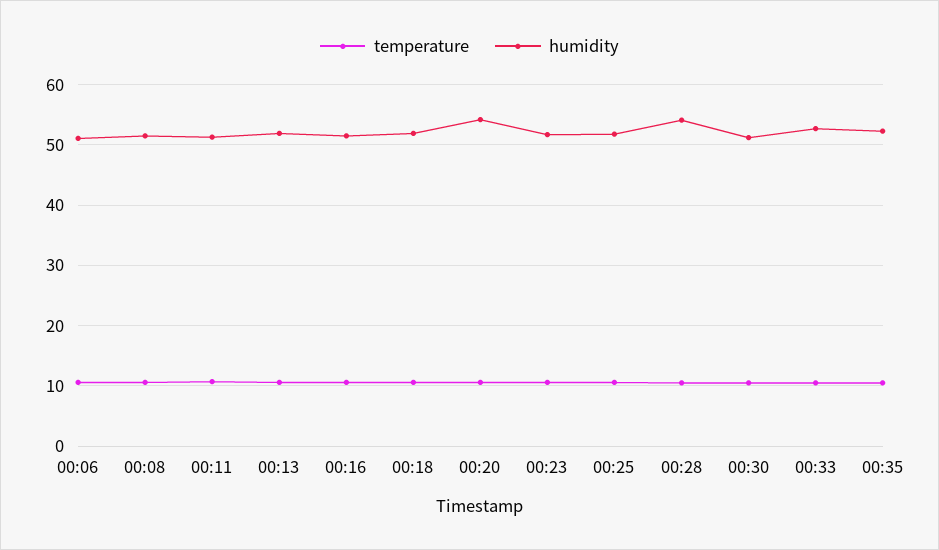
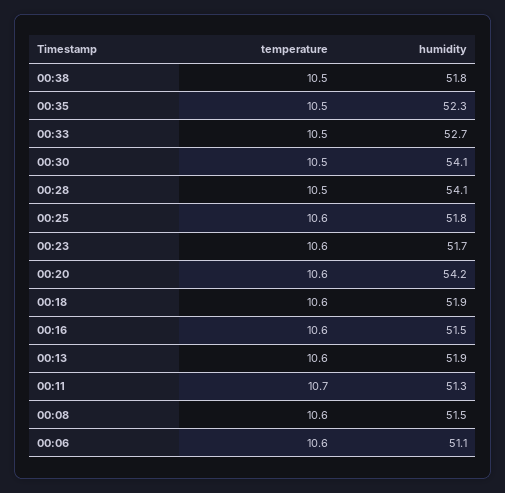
humidity, 00:30: 51 -> 54.1
temperature, 00:38: none -> 10.5
humidity, 00:38: none -> 51.8

